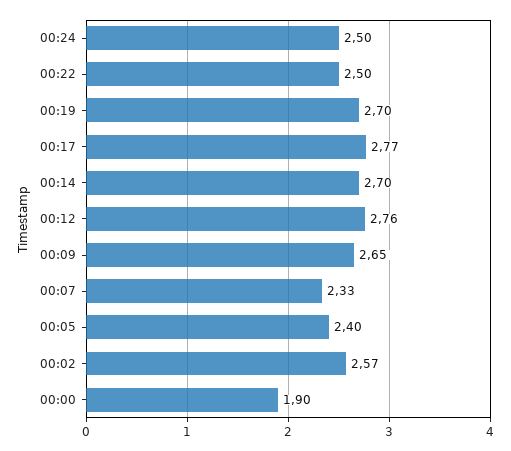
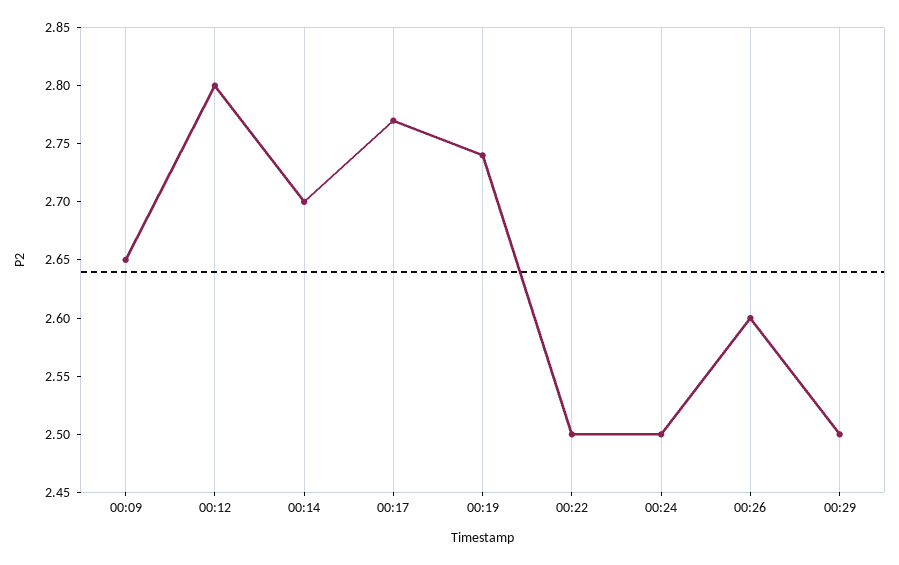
00:19: 2.7 -> 2.74
00:12: 2.76 -> 2.8
00:07: 2.33 -> none
00:05: 2.4 -> none
00:02: 2.57 -> none
00:00: 1.9 -> none
00:26: none -> 2.6
00:29: none -> 2.5

